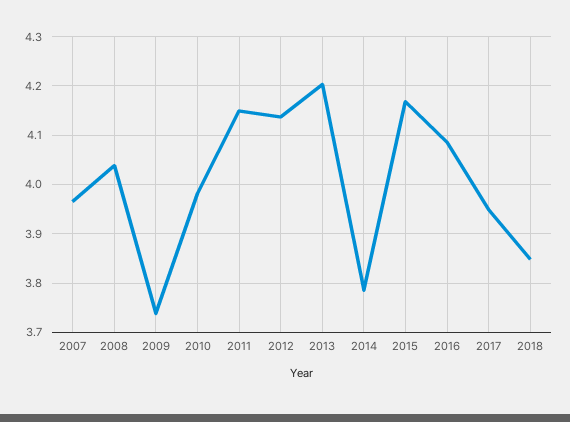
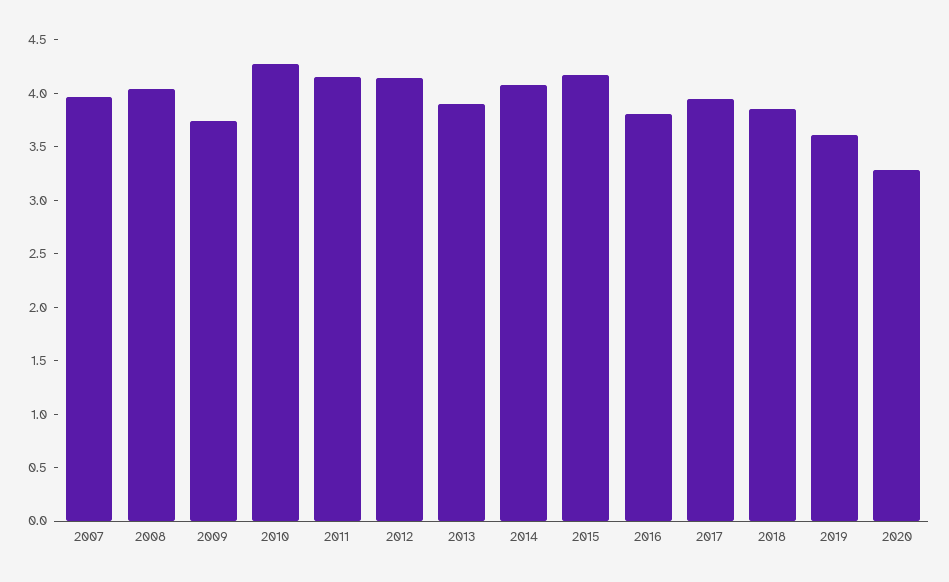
2010: 3.98 -> 4.3
2013: 4.2 -> 3.9
2014: 3.78 -> 4.1
2016: 4.08 -> 3.8
2019: none -> 3.6
2020: none -> 3.3

